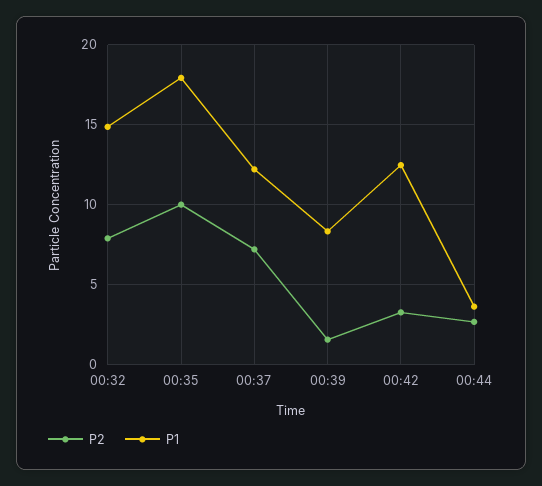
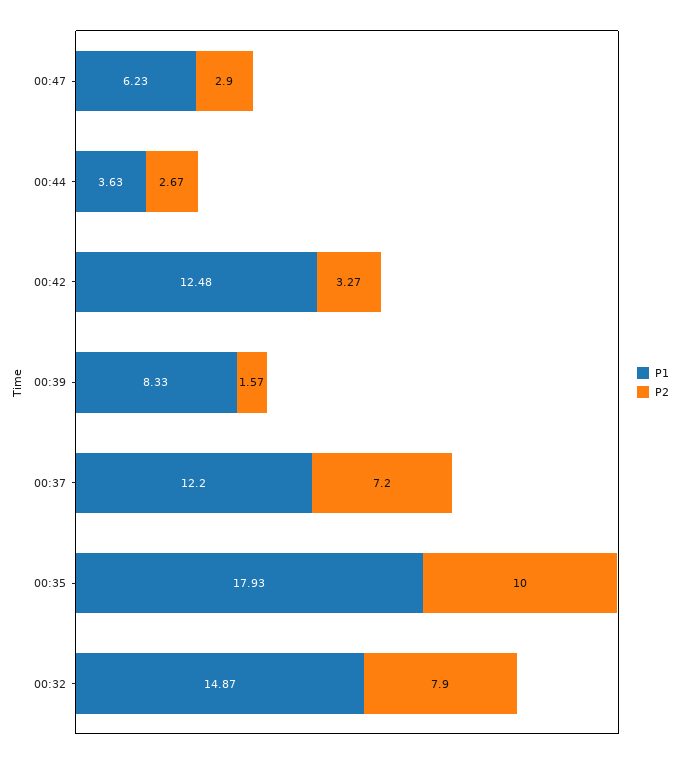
P1, 00:47: none -> 6.23
P2, 00:47: none -> 2.9

